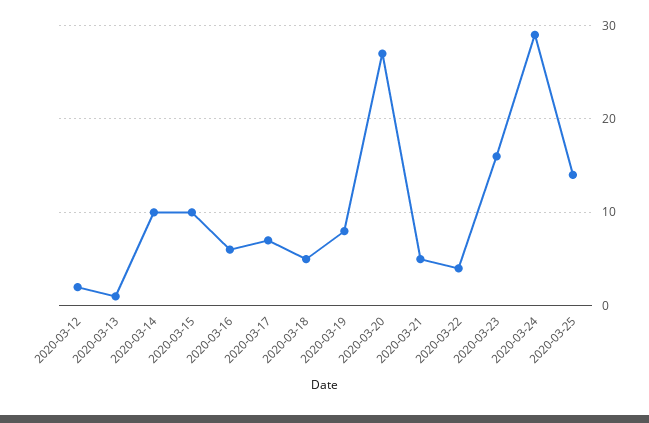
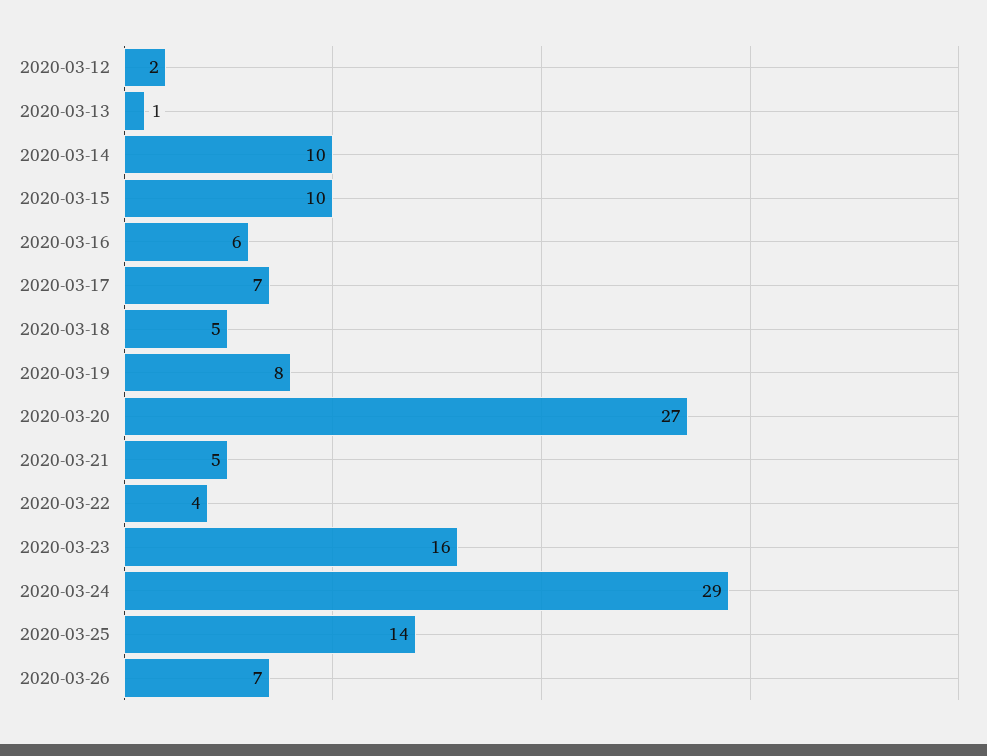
2020-03-26: none -> 7

